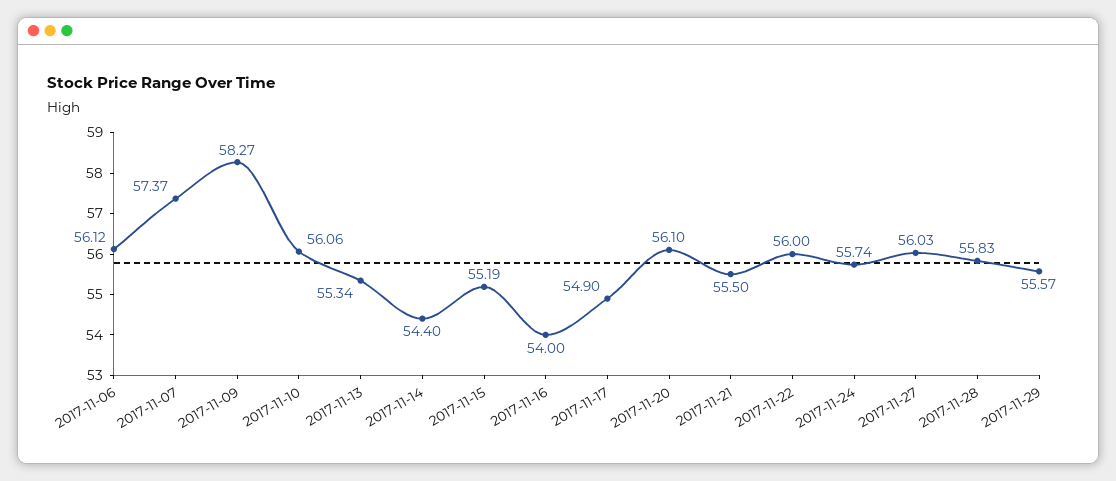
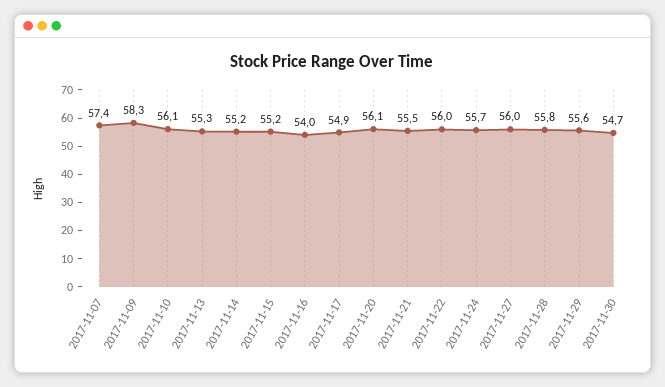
2017-11-06: 56.12 -> none
2017-11-14: 54.4 -> 55.2
2017-11-30: none -> 54.7

